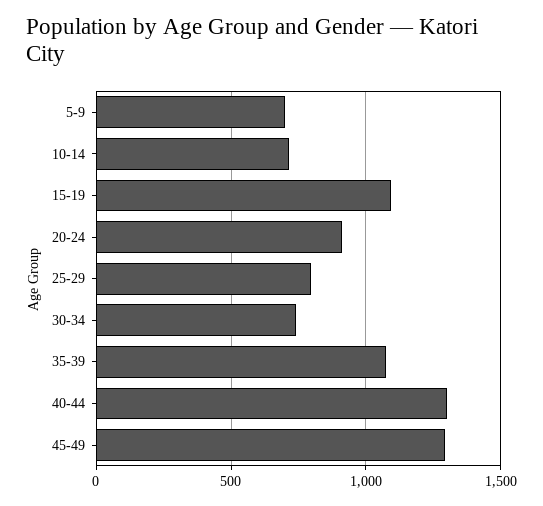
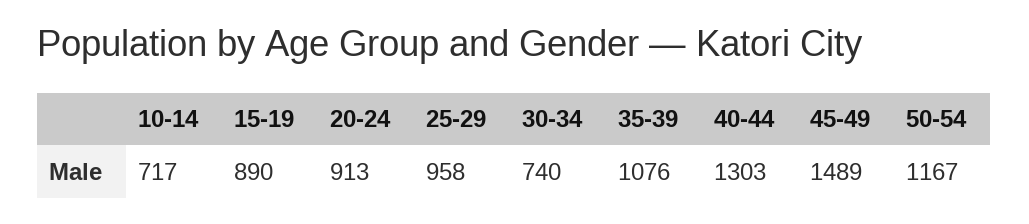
5-9: 700 -> none
15-19: 1100 -> 890
25-29: 800 -> 958
45-49: 1300 -> 1489
50-54: none -> 1167

